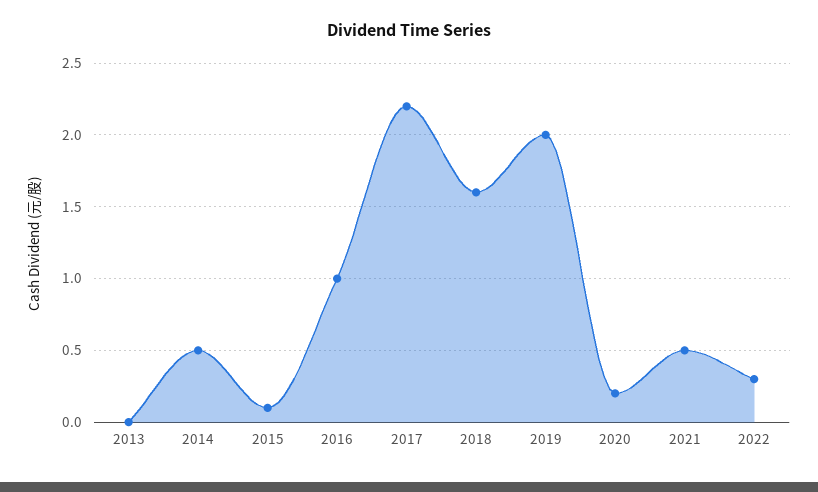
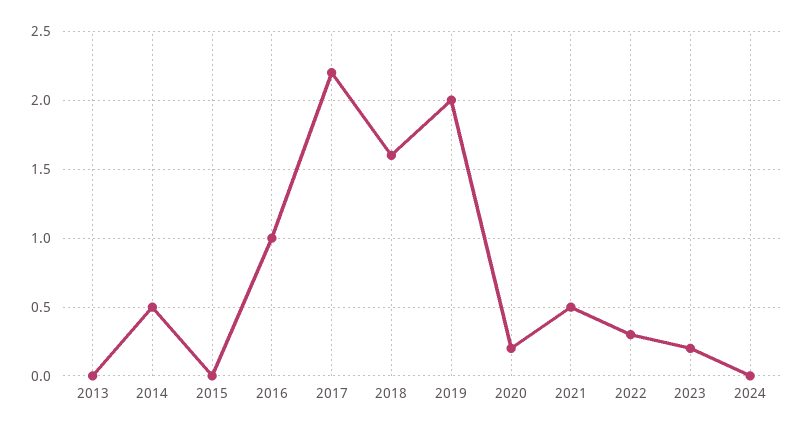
2015: 0.1 -> 0
2023: none -> 0.2
2024: none -> 0

